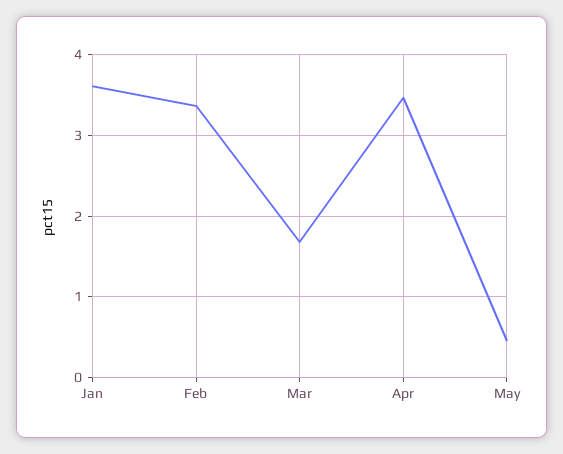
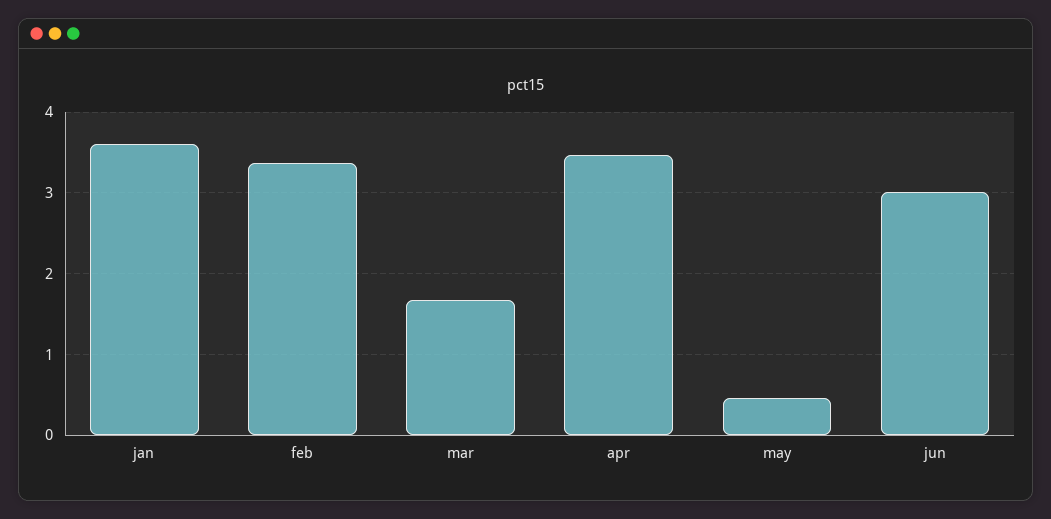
jun: none -> 3

